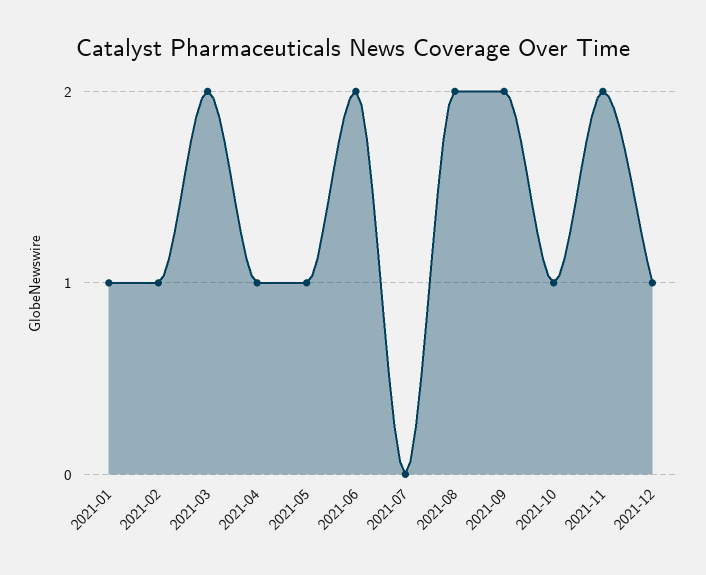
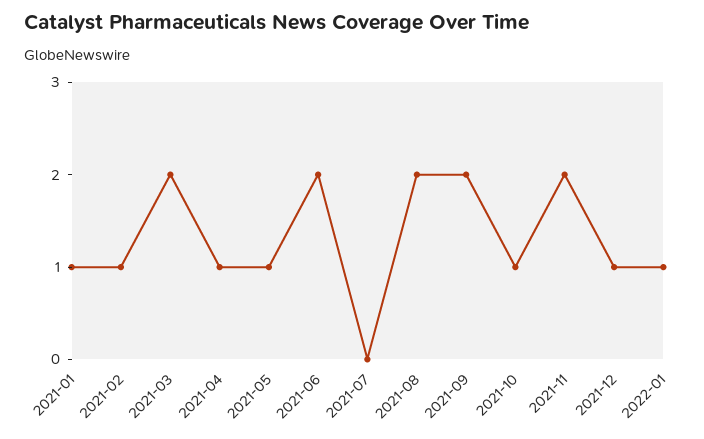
2022-01: none -> 1

